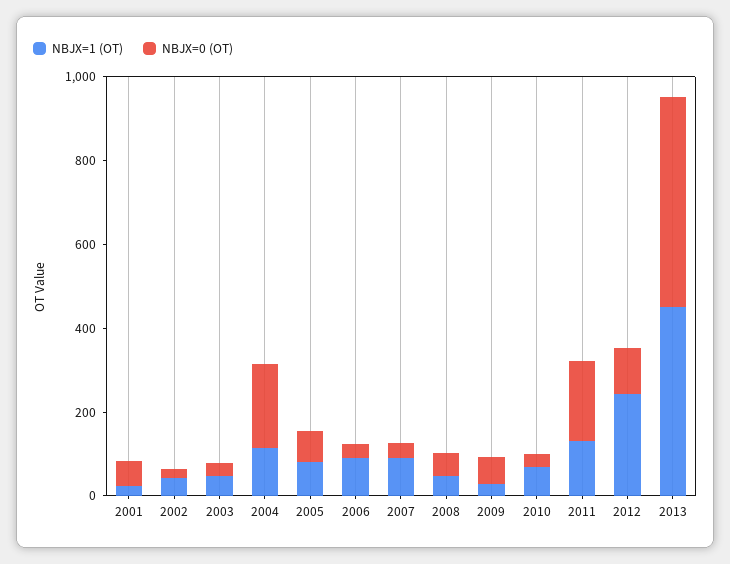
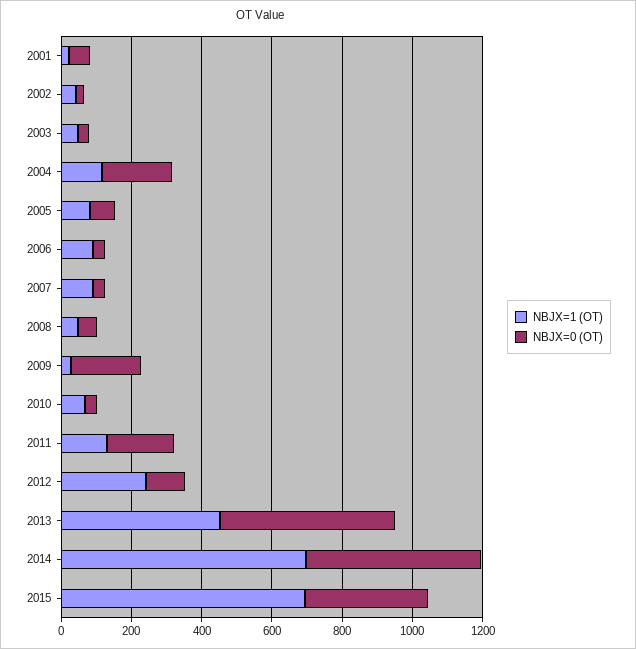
NBJX=0 (OT), 2009: 50 -> 200
NBJX=1 (OT), 2014: none -> 700
NBJX=0 (OT), 2014: none -> 500
NBJX=1 (OT), 2015: none -> 700
NBJX=0 (OT), 2015: none -> 350

